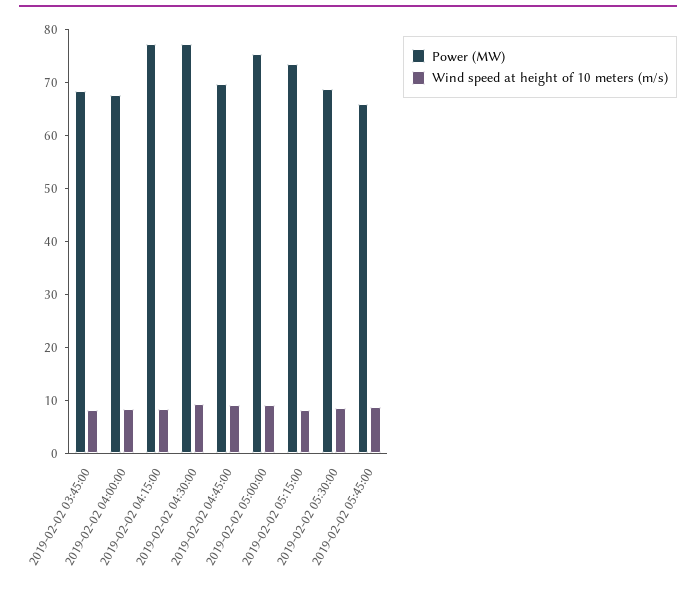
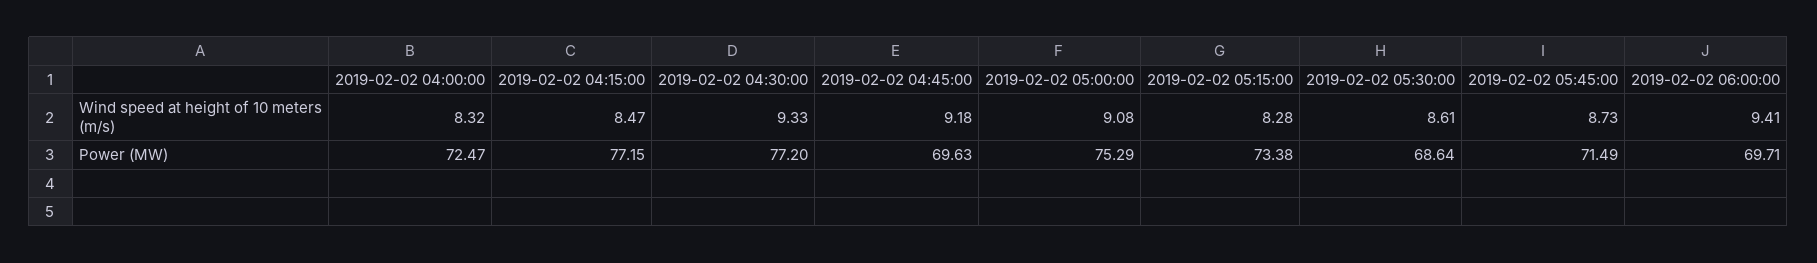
Power (MW), 2019-02-02 03:45:00: 68 -> none
Wind speed at height of 10 meters (m/s), 2019-02-02 03:45:00: 8 -> none
Power (MW), 2019-02-02 04:00:00: 68 -> 72.47
Power (MW), 2019-02-02 05:45:00: 66 -> 71.49
Wind speed at height of 10 meters (m/s), 2019-02-02 06:00:00: none -> 9.41
Power (MW), 2019-02-02 06:00:00: none -> 69.71

